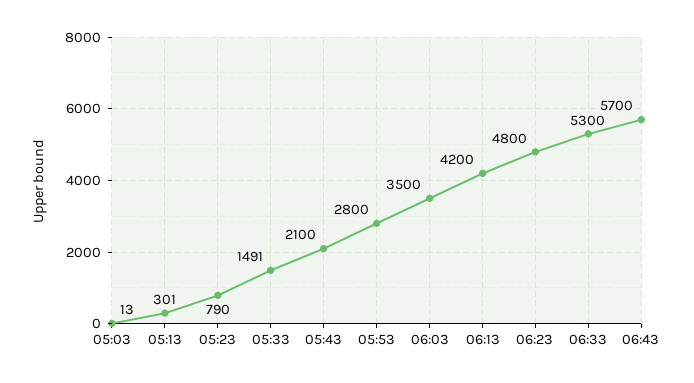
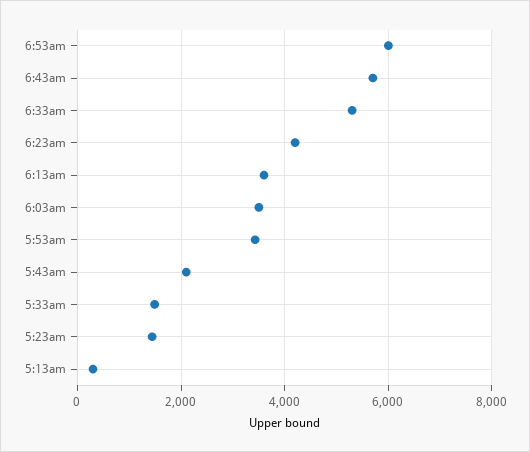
05:03: 13 -> none
05:23: 790 -> 1400
05:53: 2800 -> 3400
06:13: 4200 -> 3600
06:23: 4800 -> 4200
6:53am: none -> 6000

